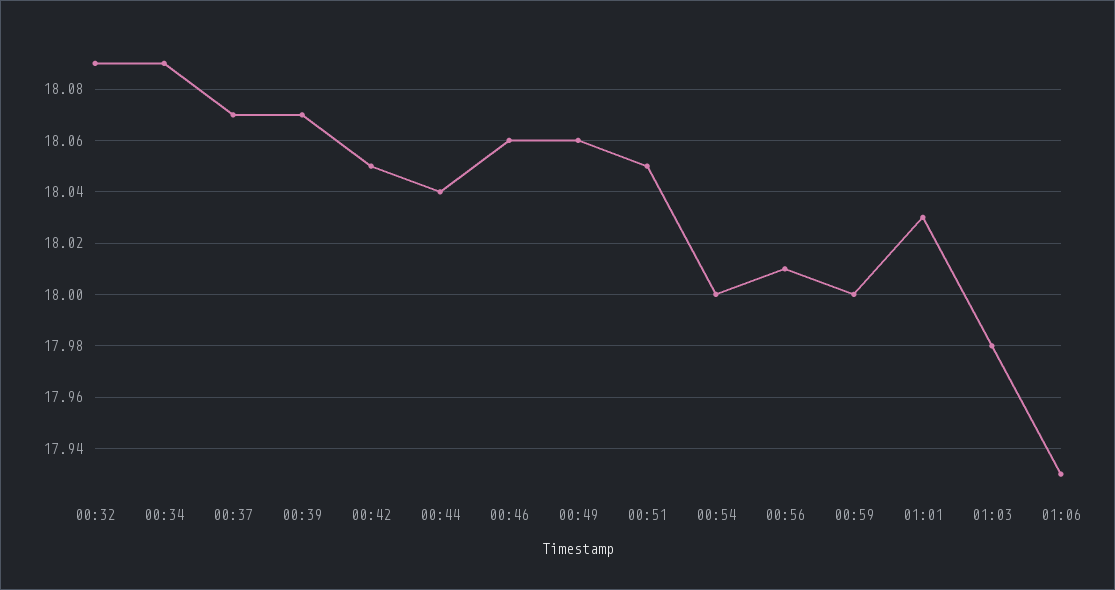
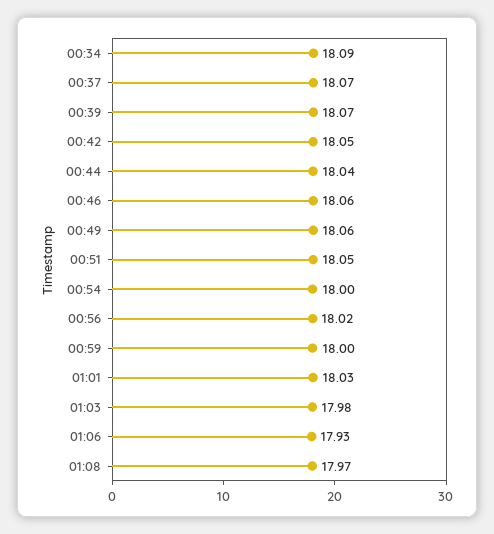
00:32: 18.09 -> none
00:56: 18.01 -> 18.02
01:08: none -> 17.97

